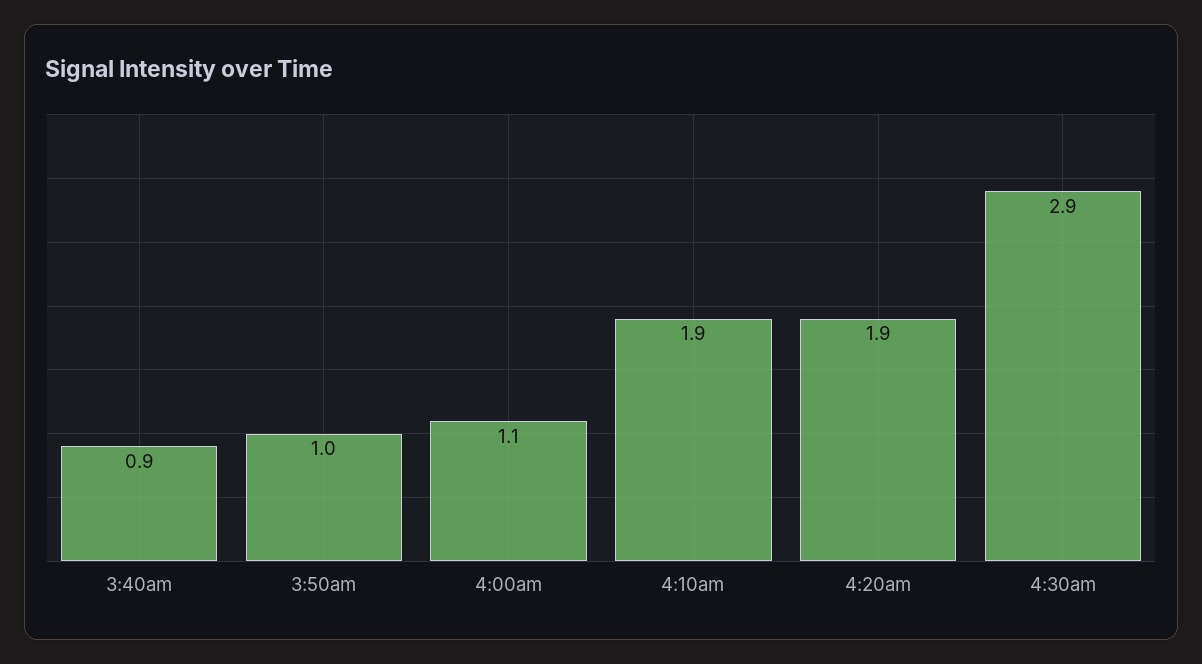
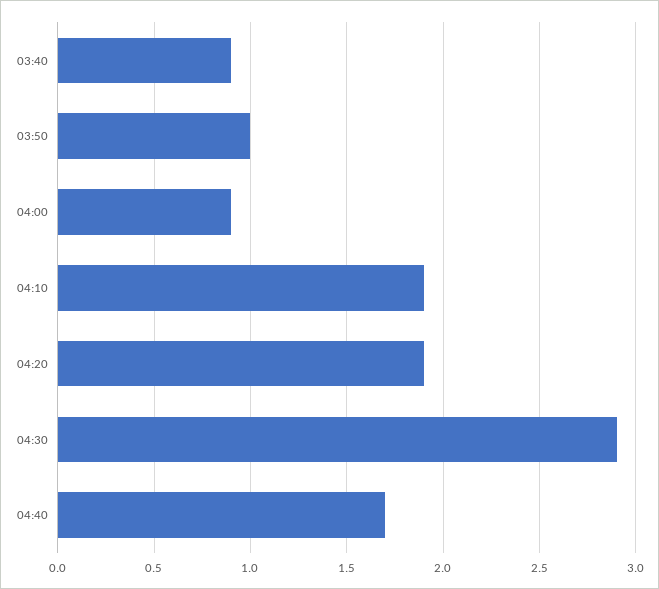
4:00am: 1.1 -> 0.9
04:40: none -> 1.7

